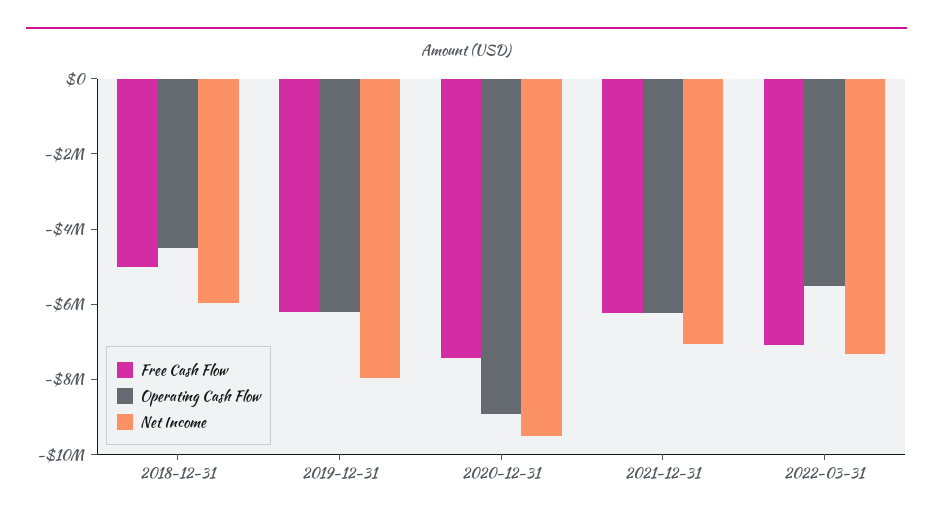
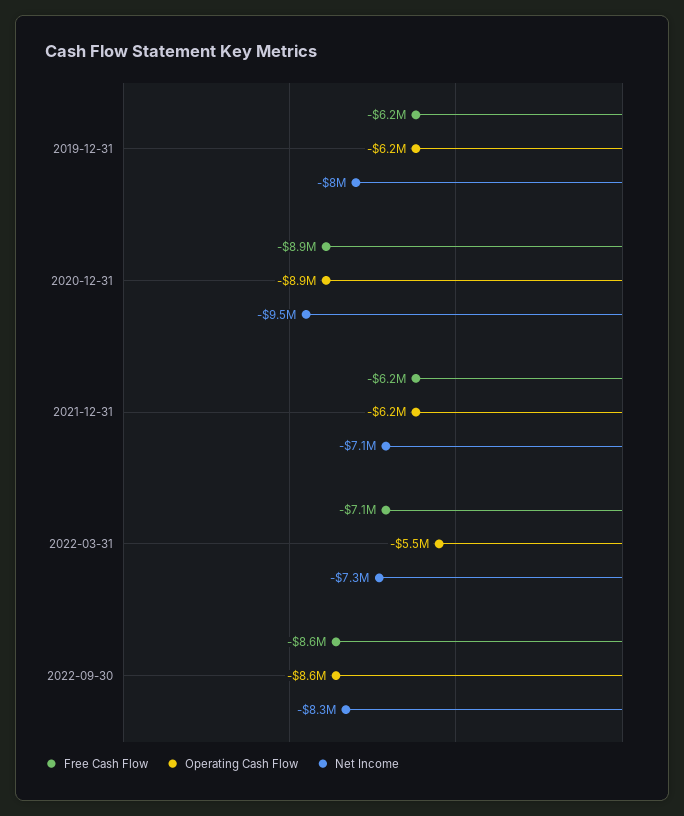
Free Cash Flow, 2018-12-31: -5000000 -> none
Operating Cash Flow, 2018-12-31: -4500000 -> none
Net Income, 2018-12-31: -6000000 -> none
Free Cash Flow, 2020-12-31: -7500000 -> -8900000
Free Cash Flow, 2022-09-30: none -> -8600000
Operating Cash Flow, 2022-09-30: none -> -8600000
Net Income, 2022-09-30: none -> -8300000

